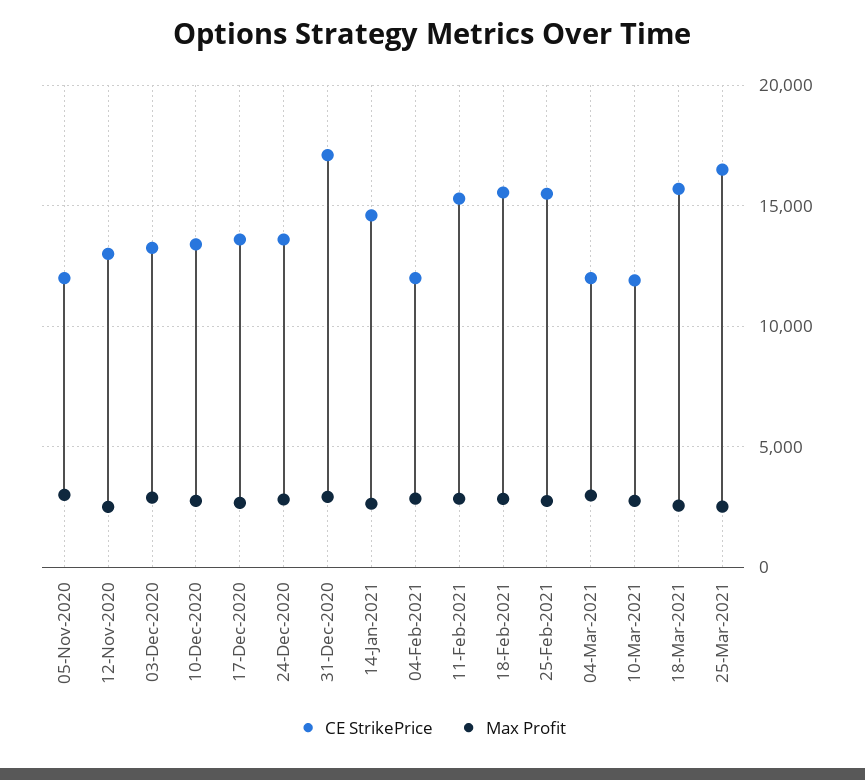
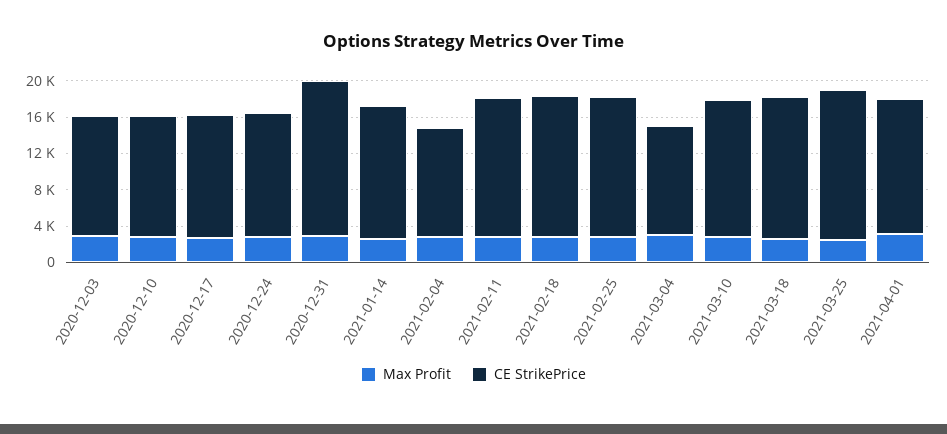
CE StrikePrice, 05-Nov-2020: 12000 -> none
Max Profit, 05-Nov-2020: 3000 -> none
CE StrikePrice, 12-Nov-2020: 13000 -> none
Max Profit, 12-Nov-2020: 2500 -> none
CE StrikePrice, 10-Mar-2021: 12000 -> 15000
Max Profit, 2021-04-01: none -> 3000
CE StrikePrice, 2021-04-01: none -> 15000

